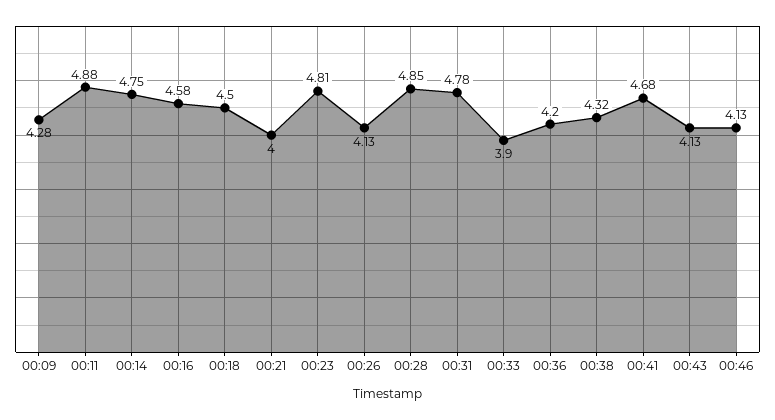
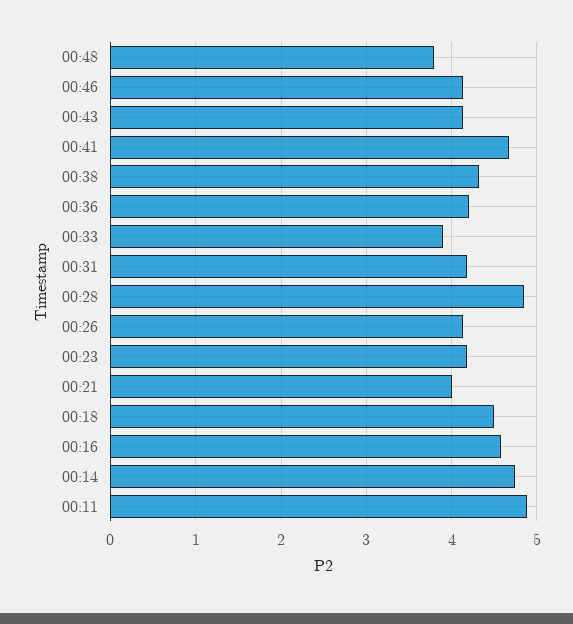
00:09: 4.28 -> none
00:23: 4.81 -> 4.2
00:31: 4.78 -> 4.2
00:48: none -> 3.8

